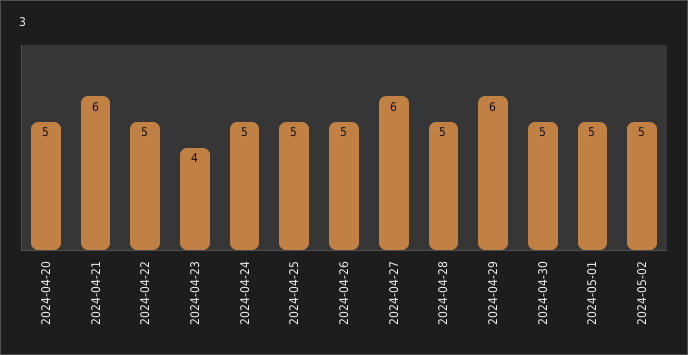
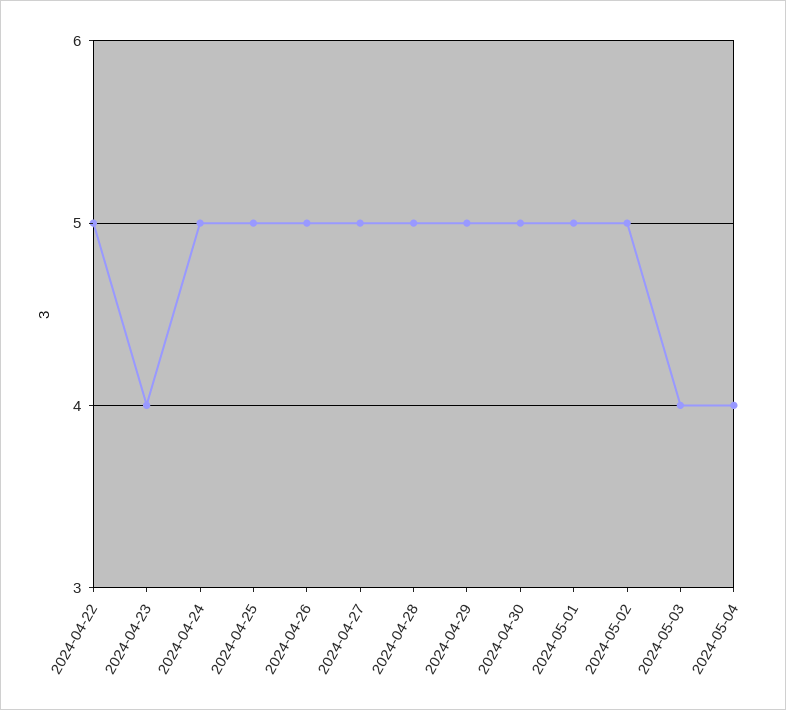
2024-04-20: 5 -> none
2024-04-21: 6 -> none
2024-04-27: 6 -> 5
2024-04-29: 6 -> 5
2024-05-03: none -> 4
2024-05-04: none -> 4

